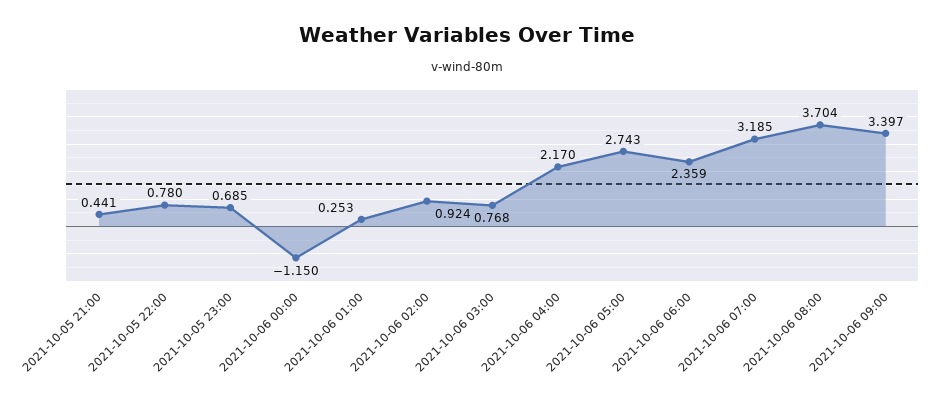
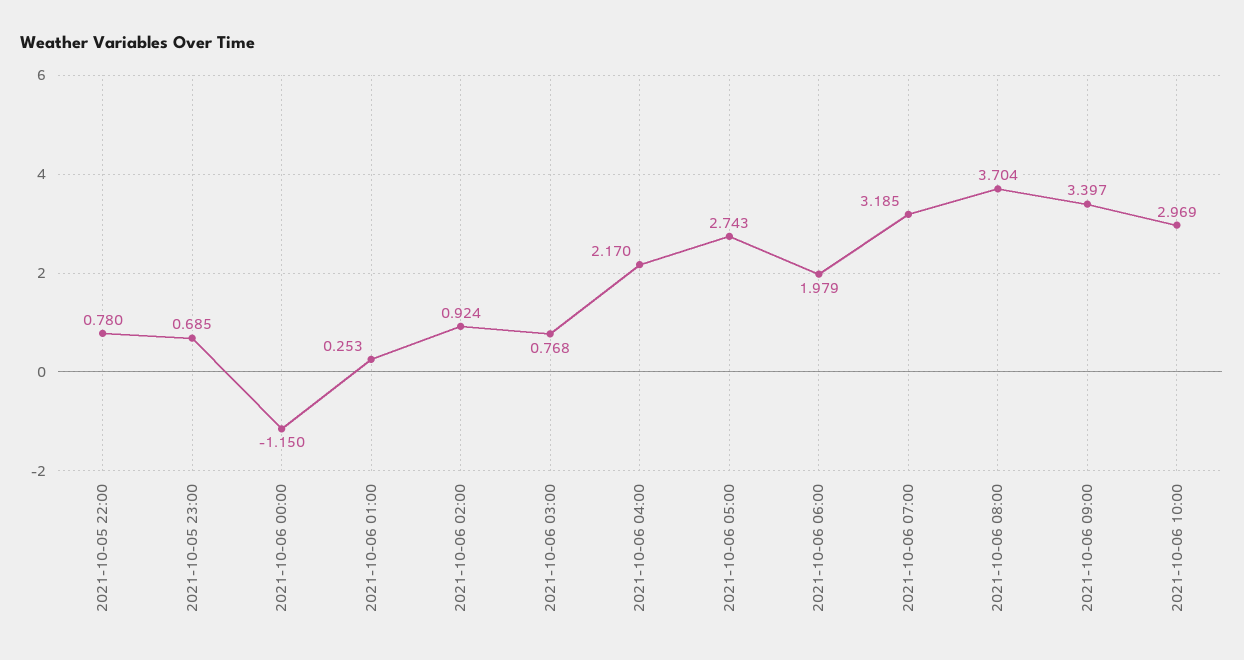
2021-10-05 21:00: 0.441 -> none
2021-10-06 06:00: 2.359 -> 1.979
2021-10-06 10:00: none -> 2.969

